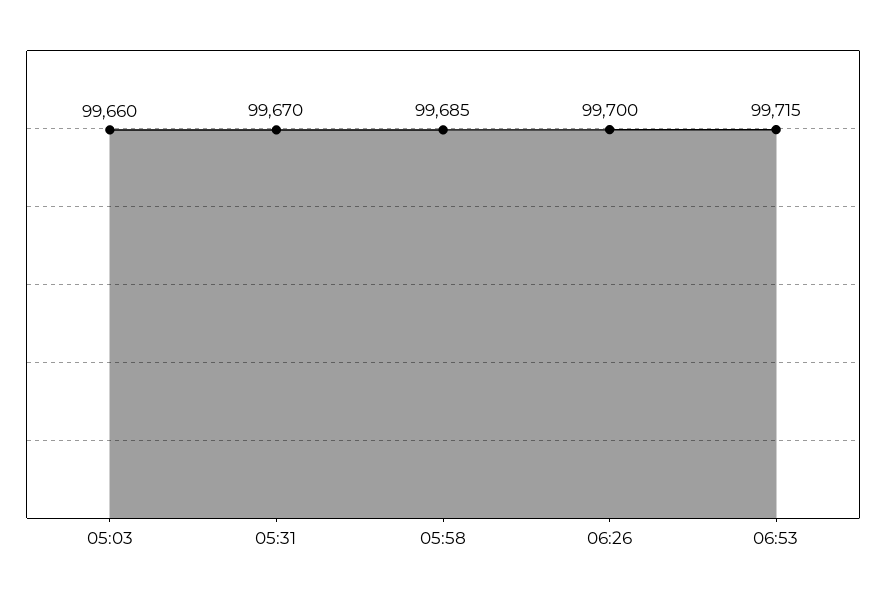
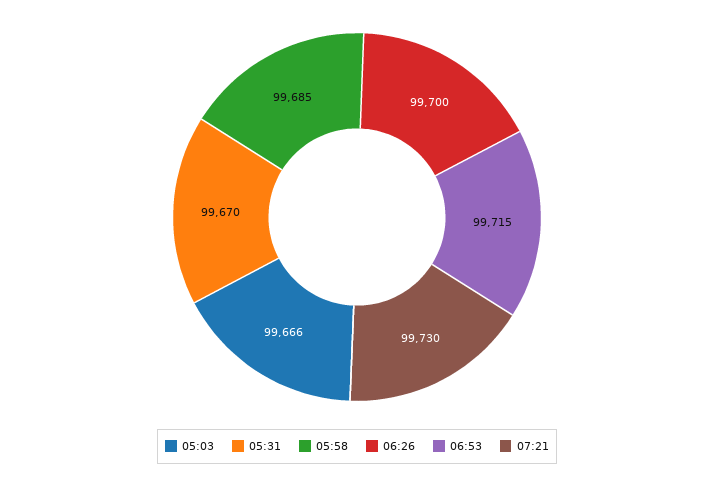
05:03: 99660 -> 99666
07:21: none -> 99730

